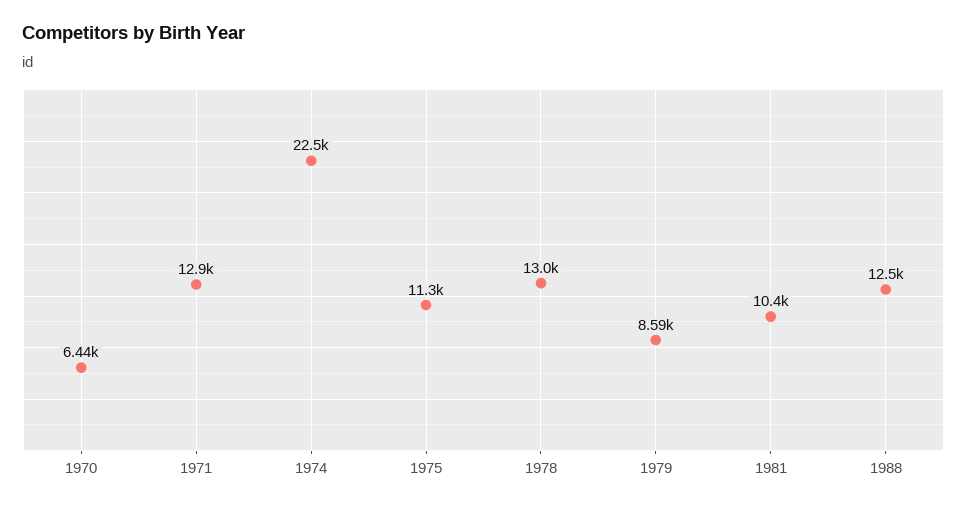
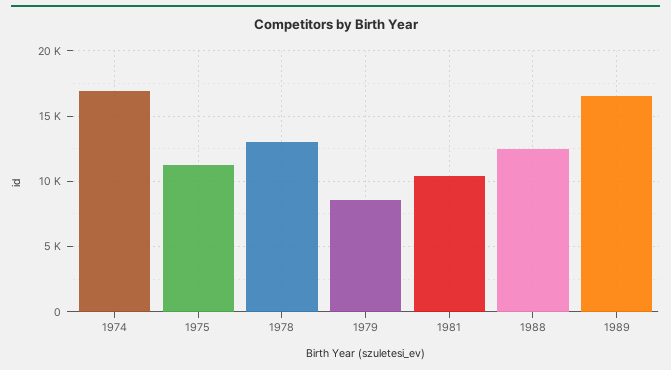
1970: 6440 -> none
1971: 12900 -> none
1974: 22500 -> 17000
1989: none -> 16500

